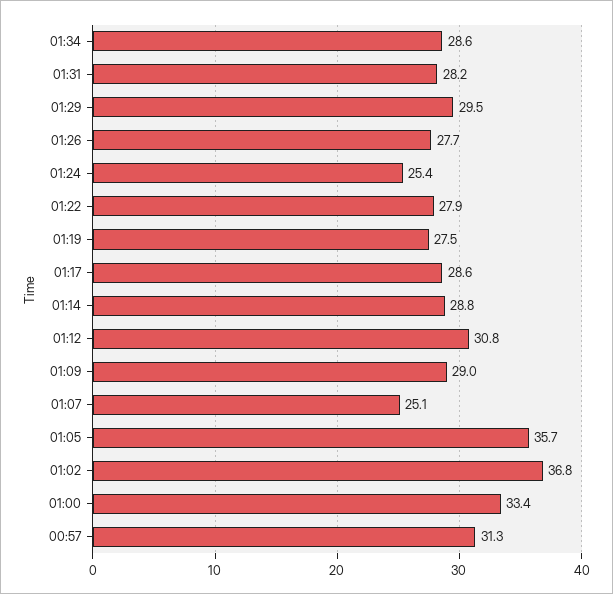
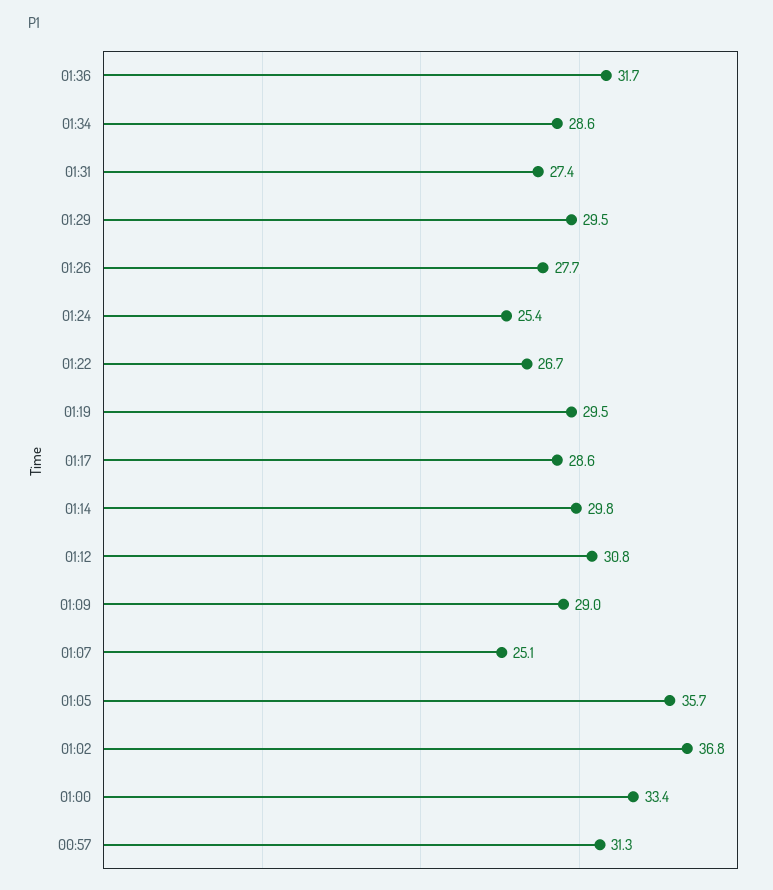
01:31: 28.2 -> 27.4
01:22: 27.9 -> 26.7
01:19: 27.5 -> 29.5
01:14: 28.8 -> 29.8
01:36: none -> 31.7

